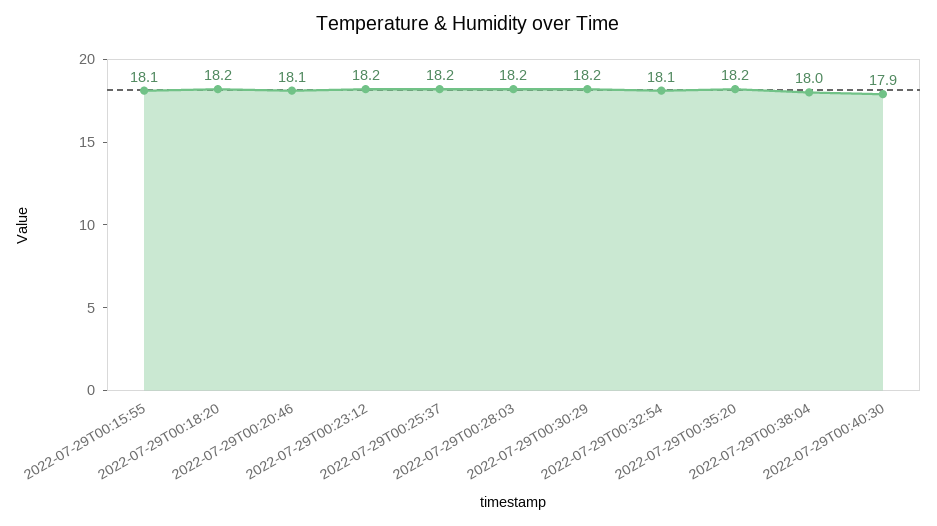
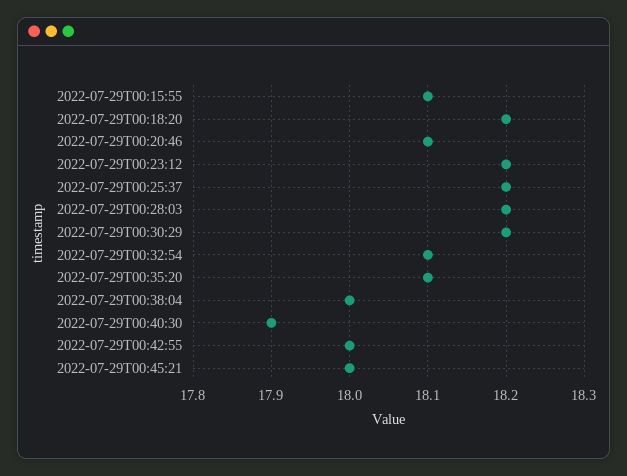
2022-07-29T00:35:20: 18.2 -> 18.1
2022-07-29T00:42:55: none -> 18
2022-07-29T00:45:21: none -> 18

